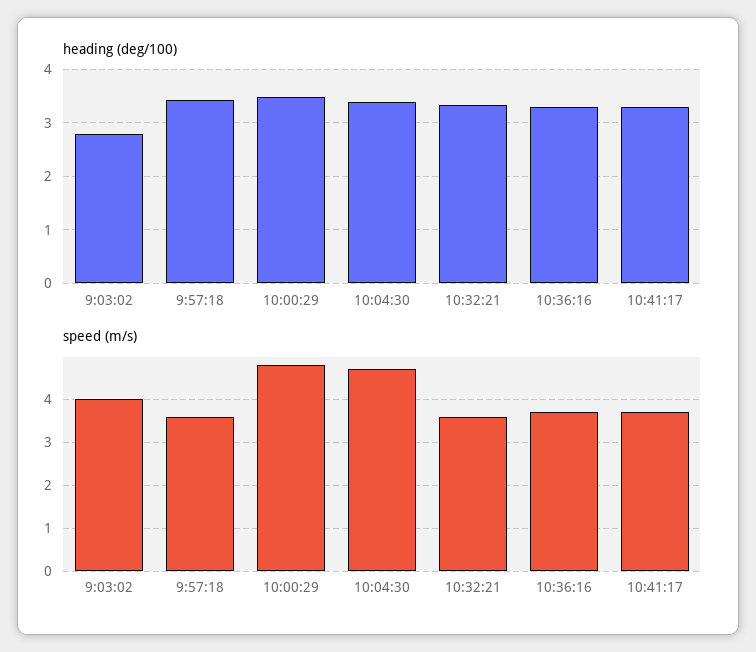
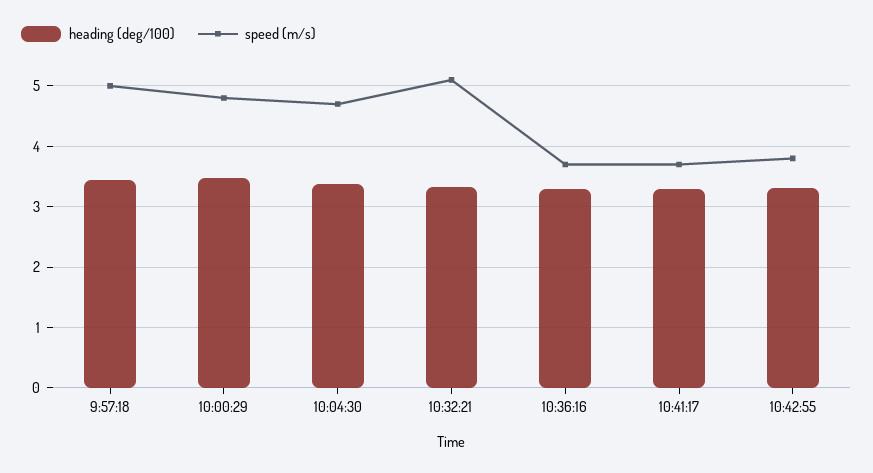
heading (deg/100), 9:03:02: 2.8 -> none
speed (m/s), 9:03:02: 4 -> none
speed (m/s), 9:57:18: 3.5 -> 5
speed (m/s), 10:32:21: 3.5 -> 5.1
heading (deg/100), 10:42:55: none -> 3.3
speed (m/s), 10:42:55: none -> 3.8

